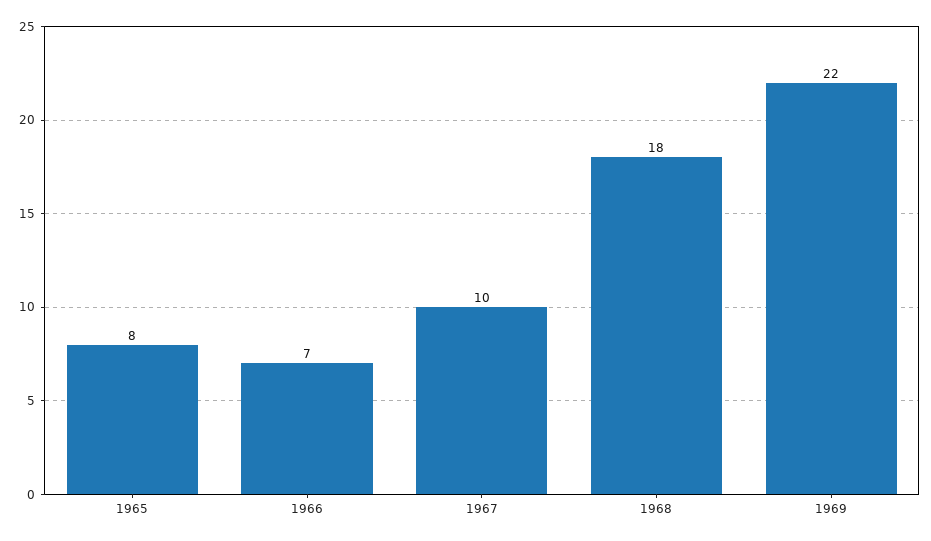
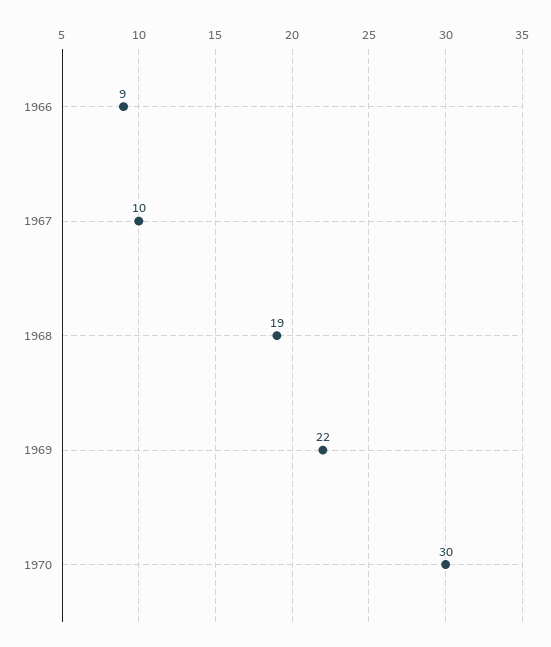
1965: 8 -> none
1966: 7 -> 9
1968: 18 -> 19
1970: none -> 30

